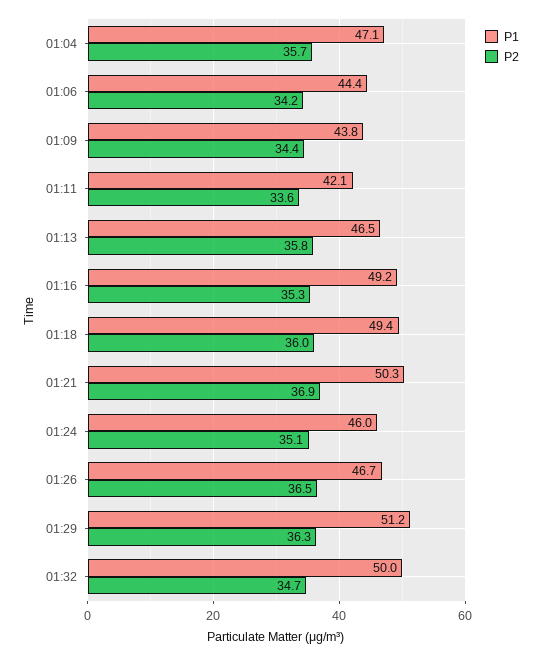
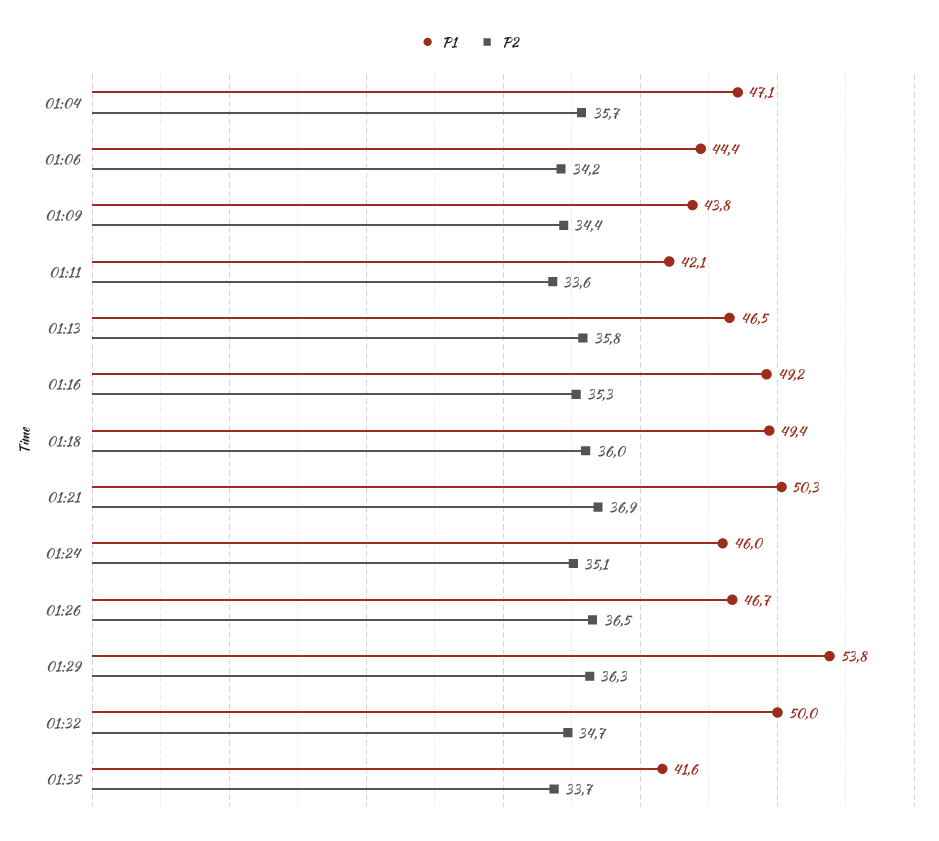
P1, 01:29: 51.2 -> 53.8
P1, 01:35: none -> 41.6
P2, 01:35: none -> 33.7

